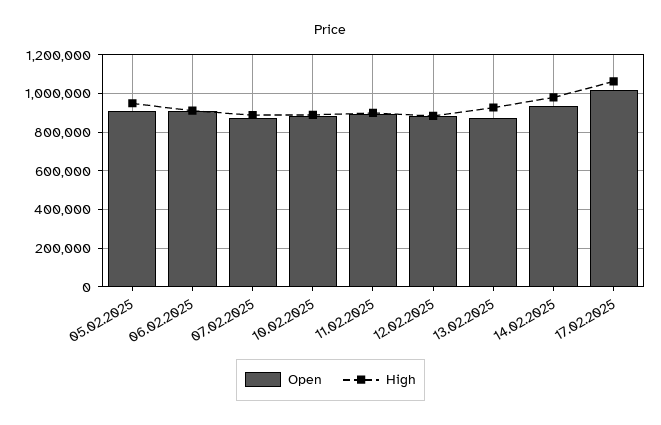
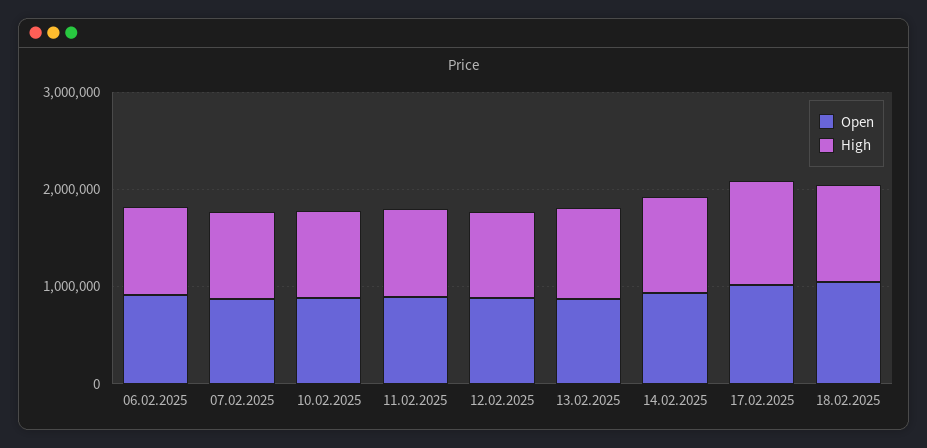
Open, 05.02.2025: 900000 -> none
High, 05.02.2025: 950000 -> none
Open, 18.02.2025: none -> 1000000
High, 18.02.2025: none -> 1000000

